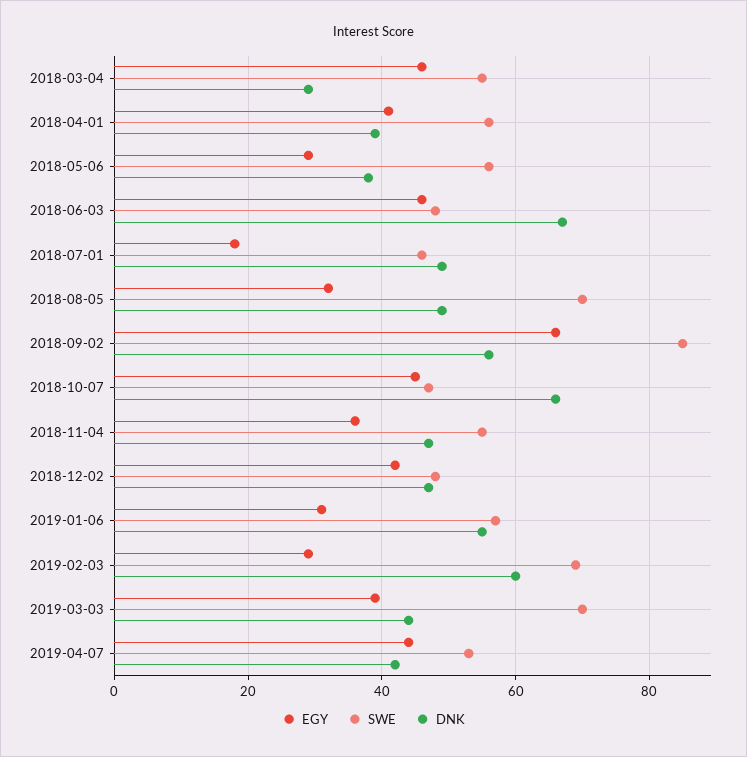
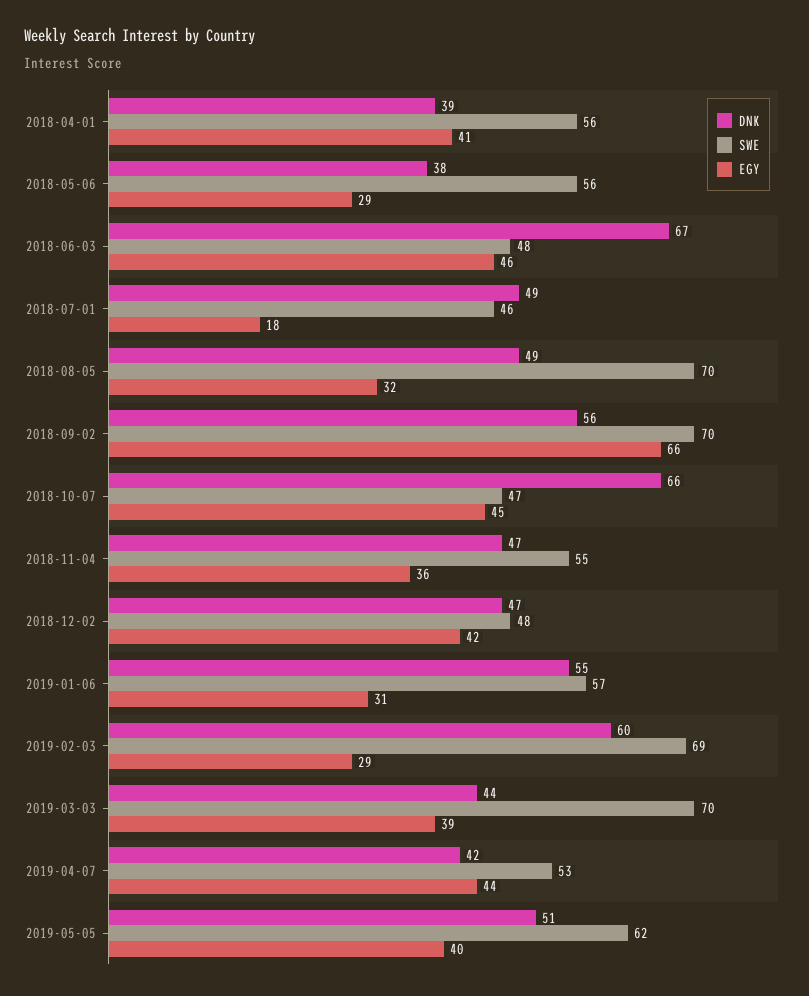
EGY, 2018-03-04: 45 -> none
SWE, 2018-03-04: 55 -> none
DNK, 2018-03-04: 30 -> none
SWE, 2018-09-02: 85 -> 70
DNK, 2019-05-05: none -> 51
SWE, 2019-05-05: none -> 62
EGY, 2019-05-05: none -> 40

